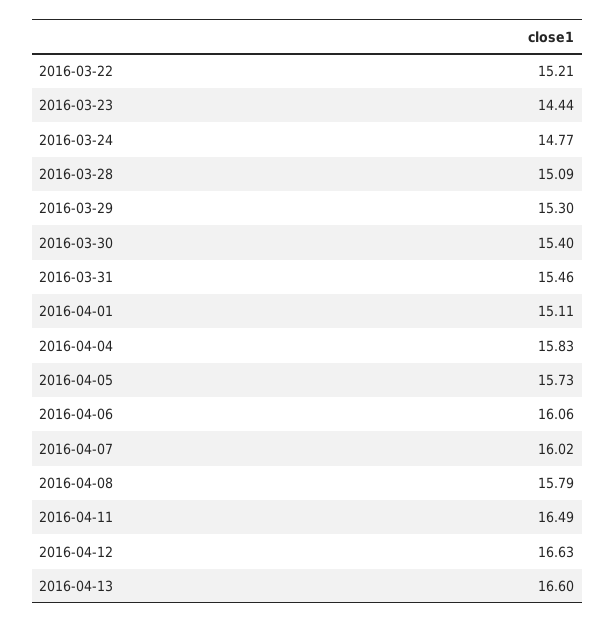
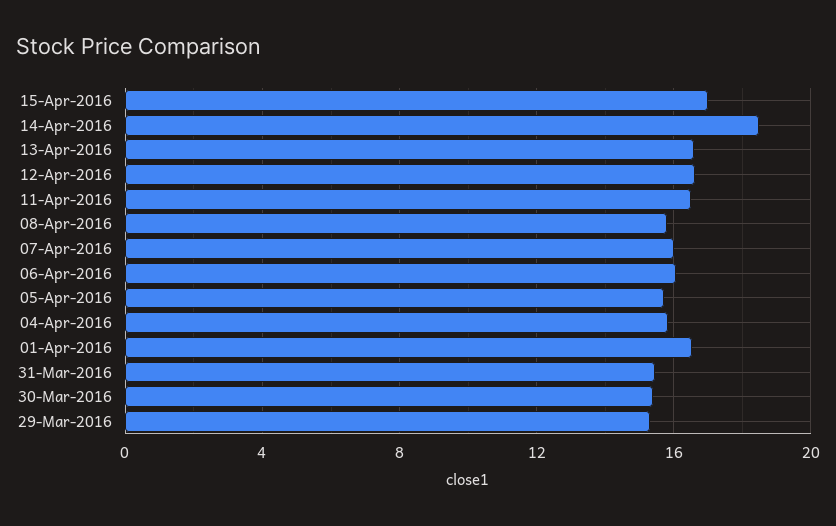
2016-03-22: 15.21 -> none
2016-03-23: 14.44 -> none
2016-03-24: 14.77 -> none
2016-03-28: 15.09 -> none
2016-04-01: 15.11 -> 16.5
15-Apr-2016: none -> 17
14-Apr-2016: none -> 18.5

